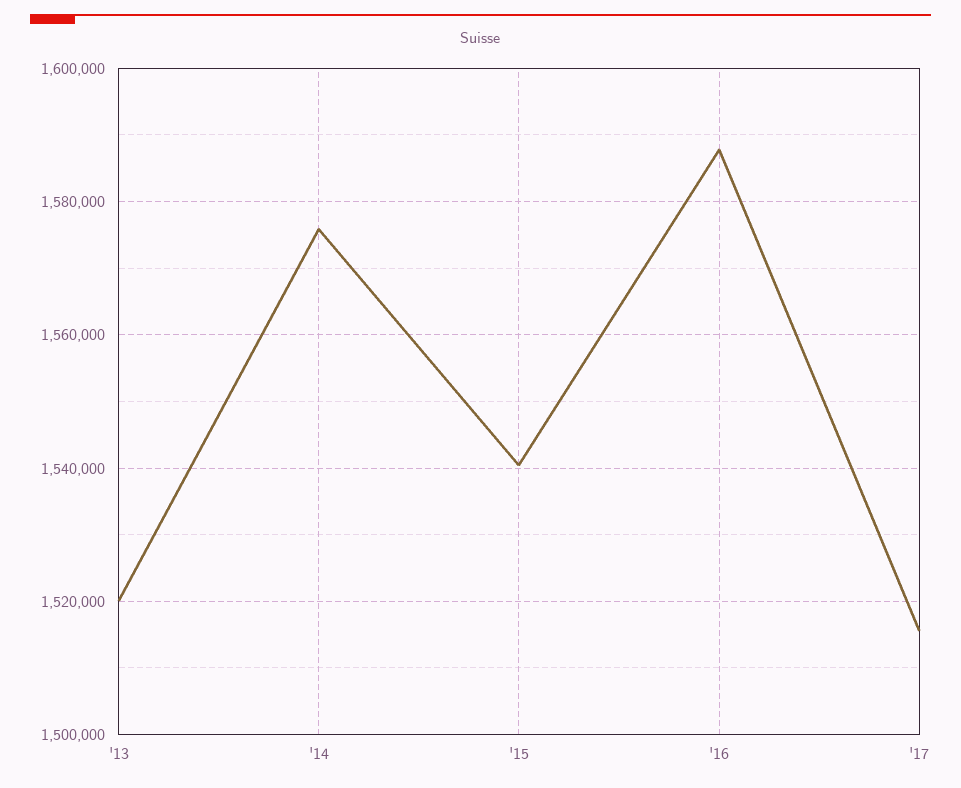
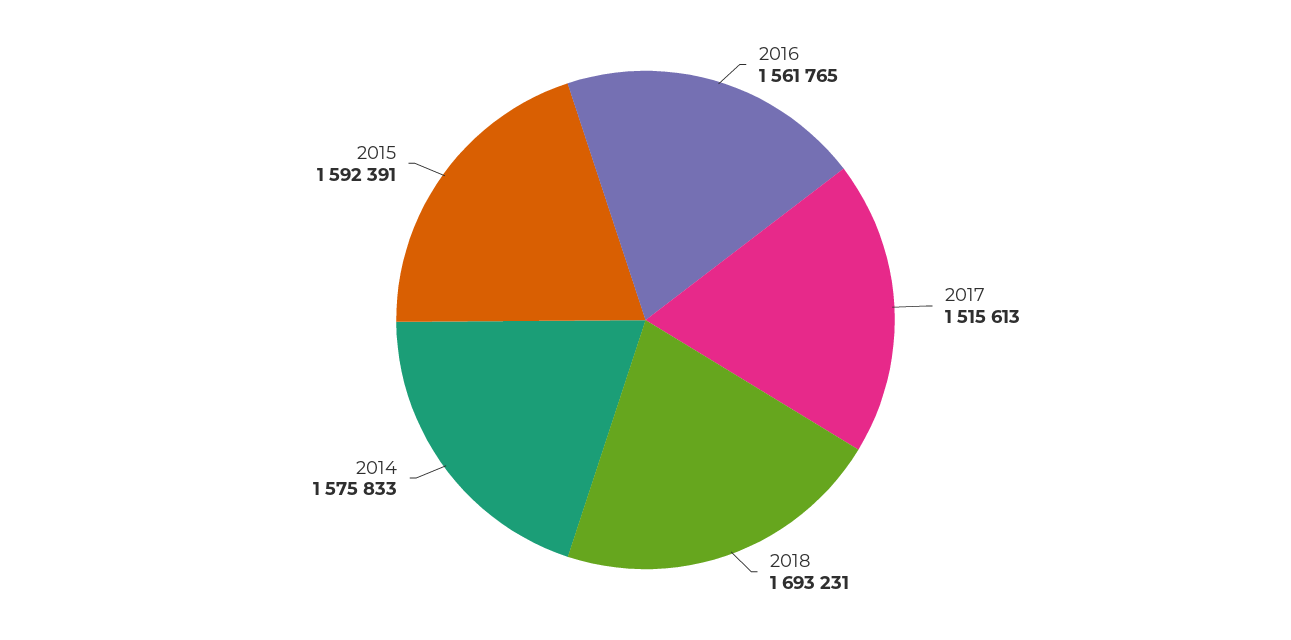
'13: 1520000 -> none
'15: 1540000 -> 1592391
'16: 1588000 -> 1561765
2018: none -> 1693231

